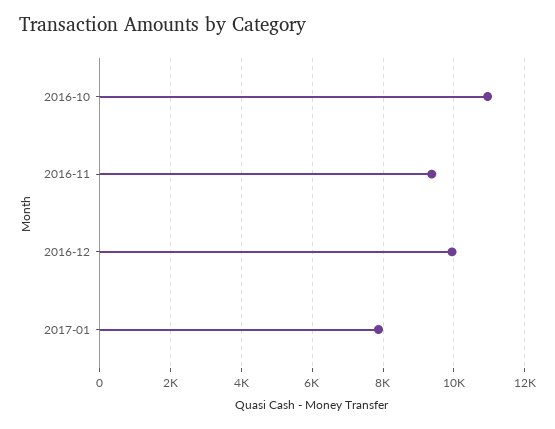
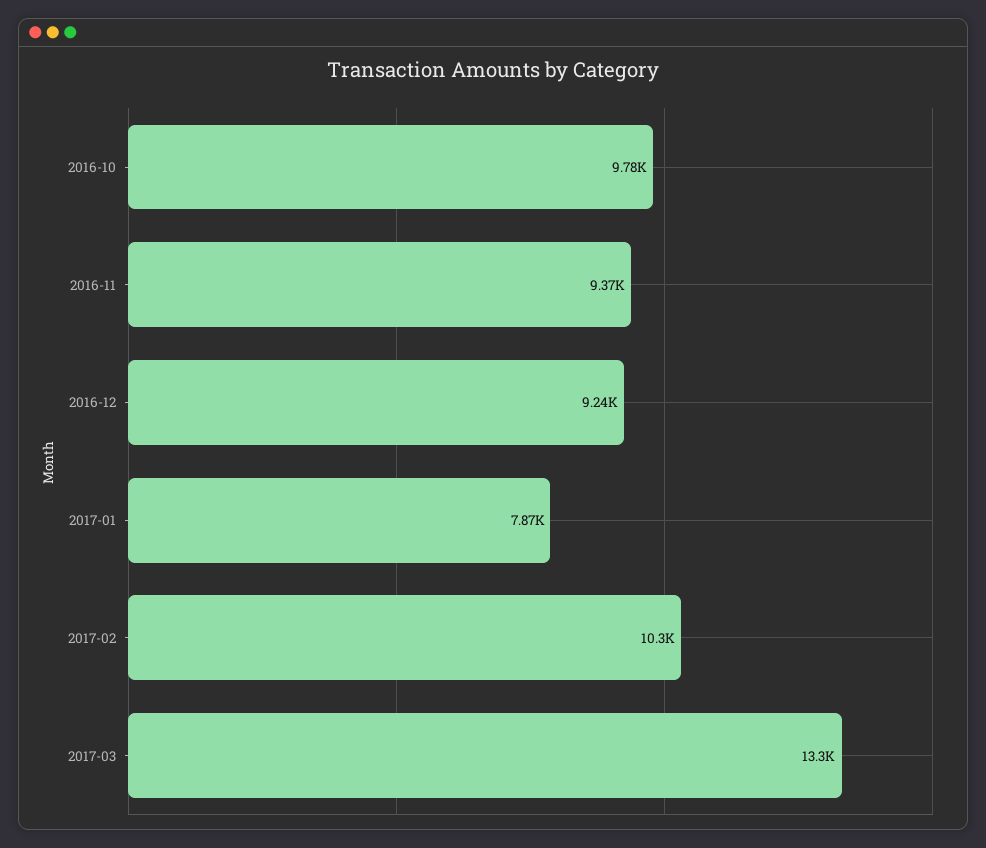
2016-10: 11000 -> 9780
2016-12: 10000 -> 9240
2017-02: none -> 10300
2017-03: none -> 13300

